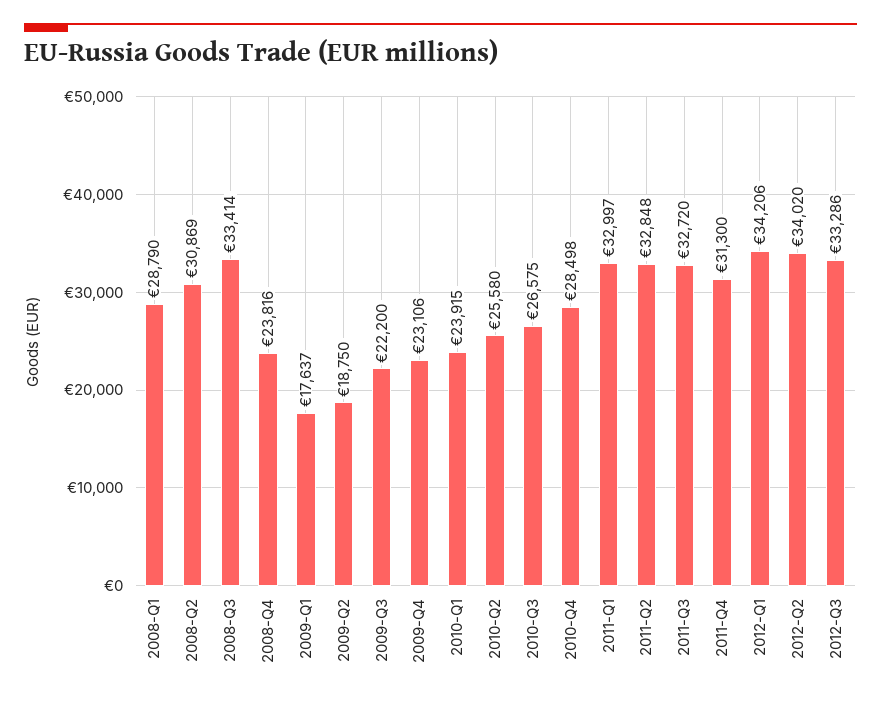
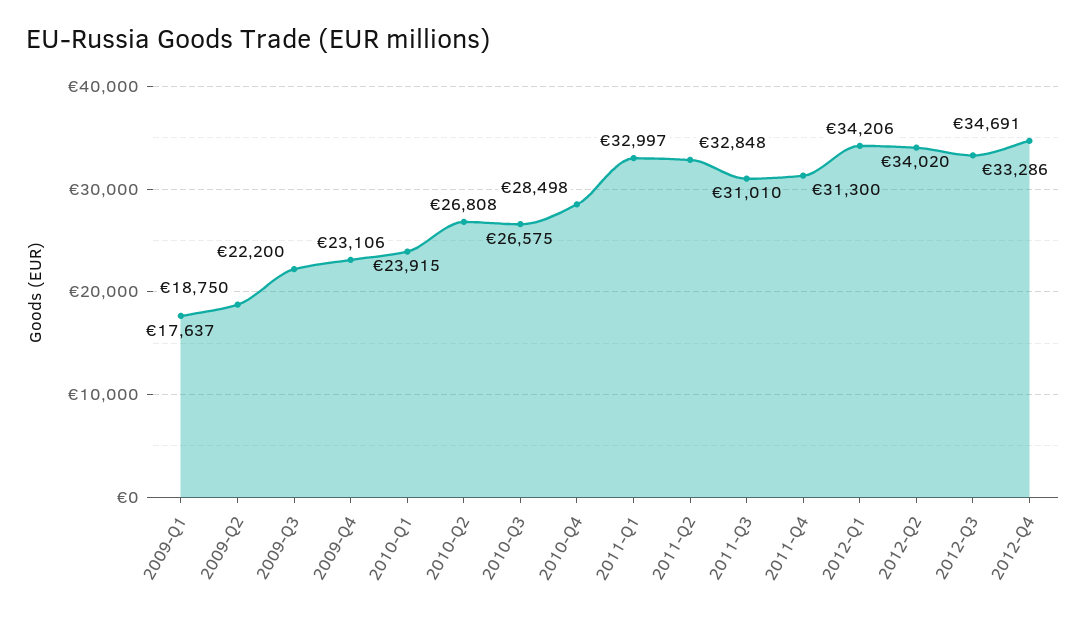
2008-Q1: 28790 -> none
2008-Q2: 30869 -> none
2008-Q3: 33414 -> none
2008-Q4: 23816 -> none
2010-Q2: 25580 -> 26808
2011-Q3: 32720 -> 31010
2012-Q4: none -> 34691

